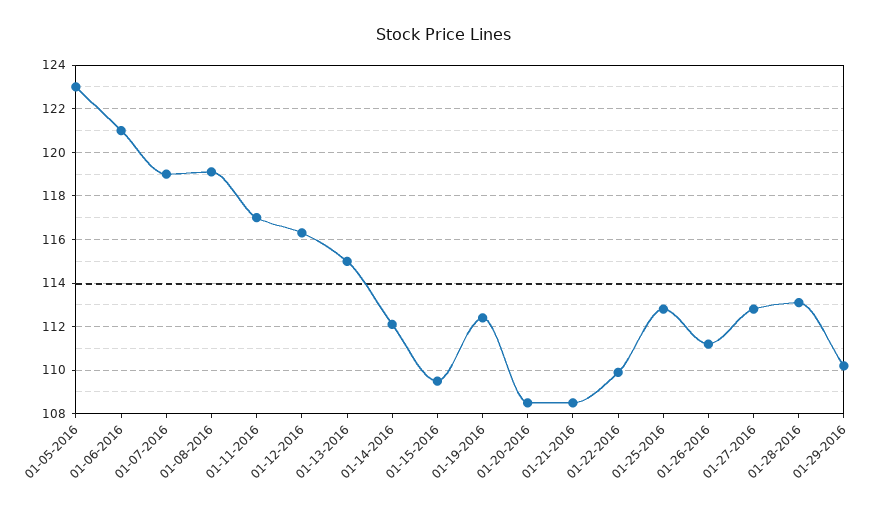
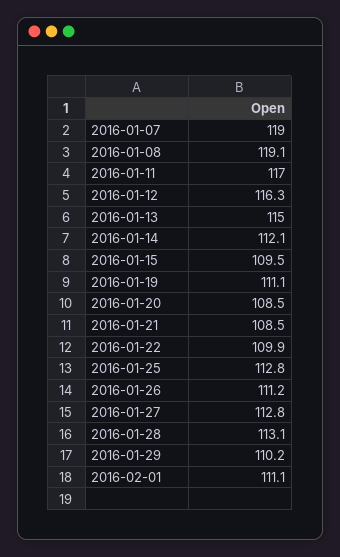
01-05-2016: 123 -> none
01-06-2016: 121 -> none
01-19-2016: 112.5 -> 111.1
2016-02-01: none -> 111.1

